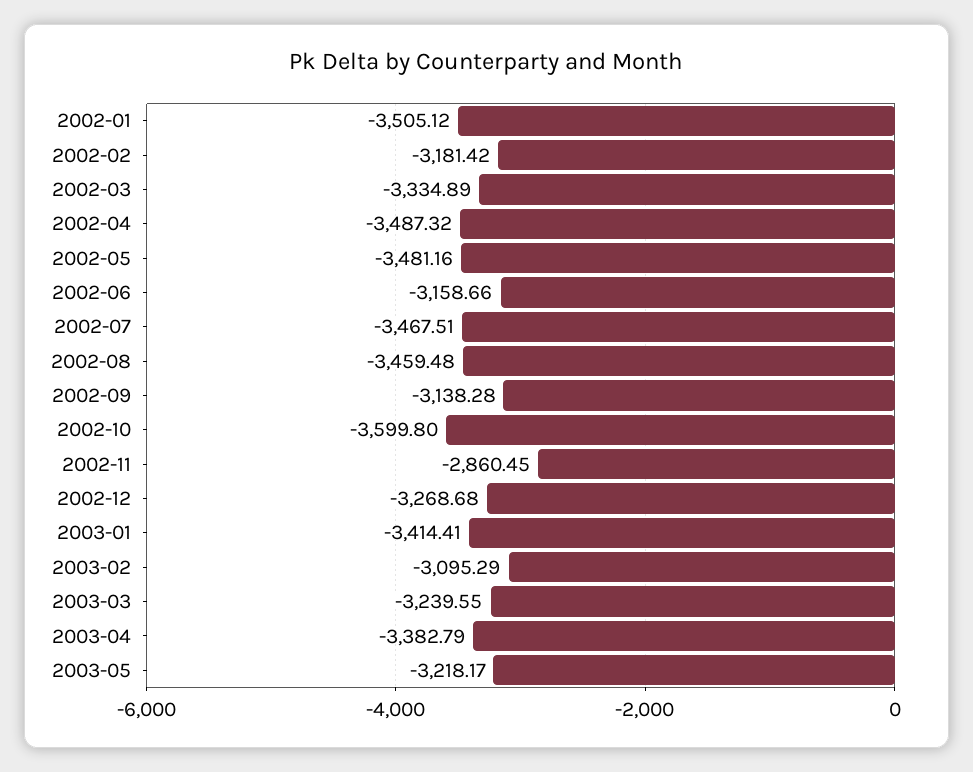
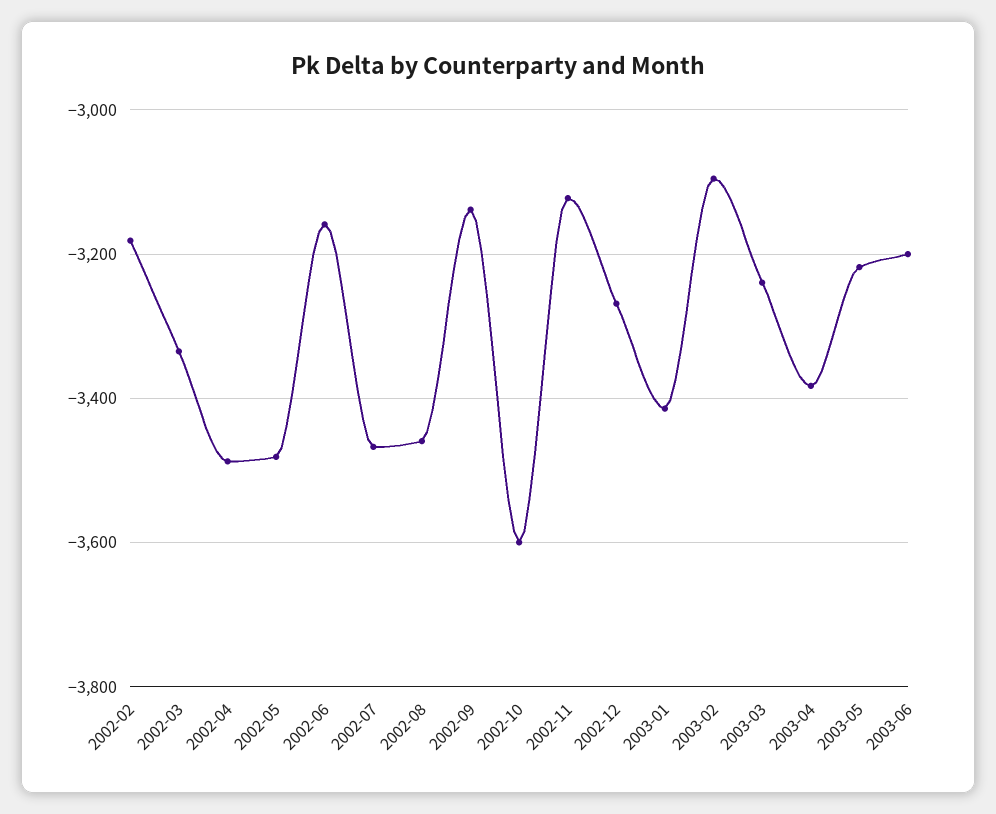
2002-01: -3505.12 -> none
2002-11: -2860.45 -> -3120
2003-06: none -> -3200

